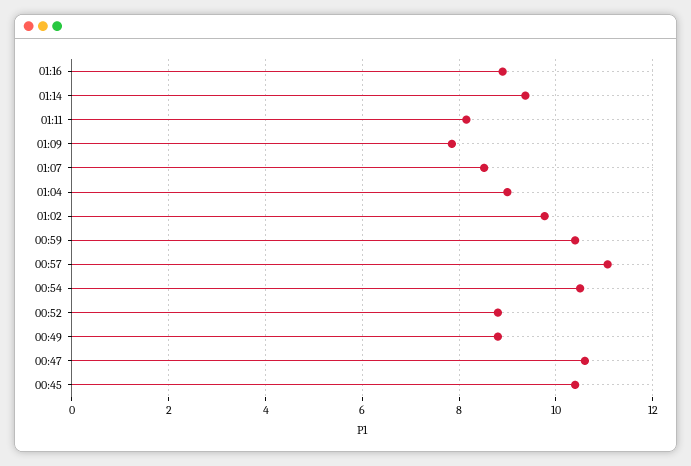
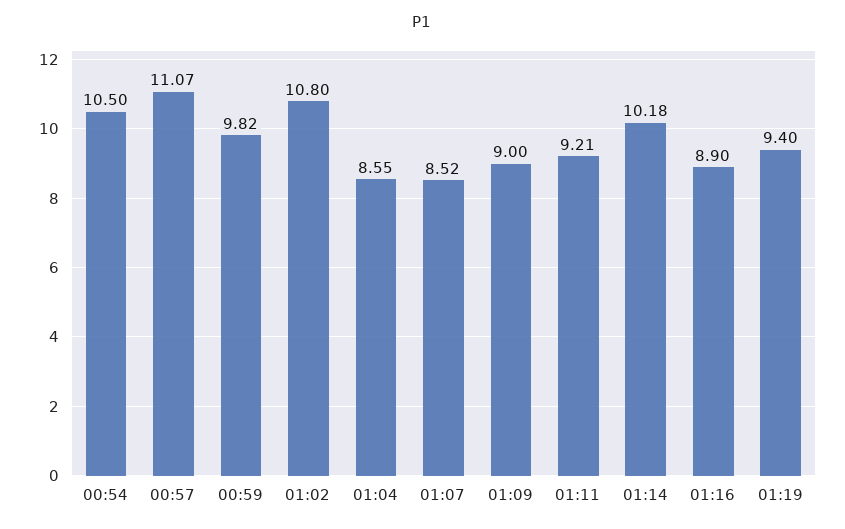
01:14: 9.4 -> 10.18
01:11: 8.2 -> 9.21
01:09: 7.8 -> 9
01:04: 9 -> 8.55
01:02: 9.8 -> 10.8
00:59: 10.4 -> 9.82
00:52: 8.8 -> none
00:49: 8.8 -> none
00:47: 10.6 -> none
00:45: 10.4 -> none
01:19: none -> 9.4

